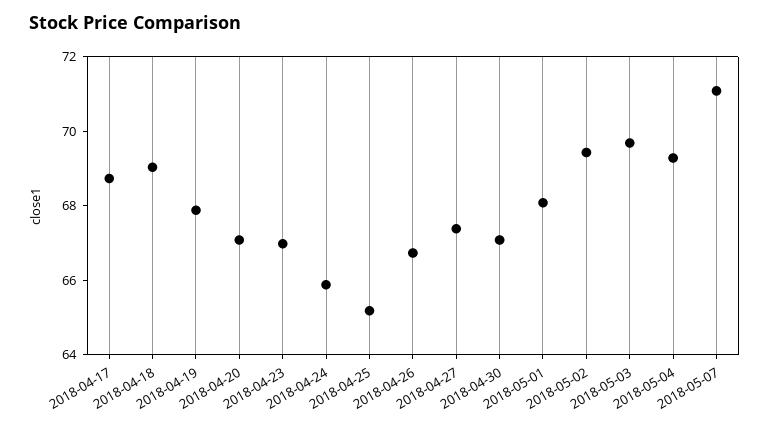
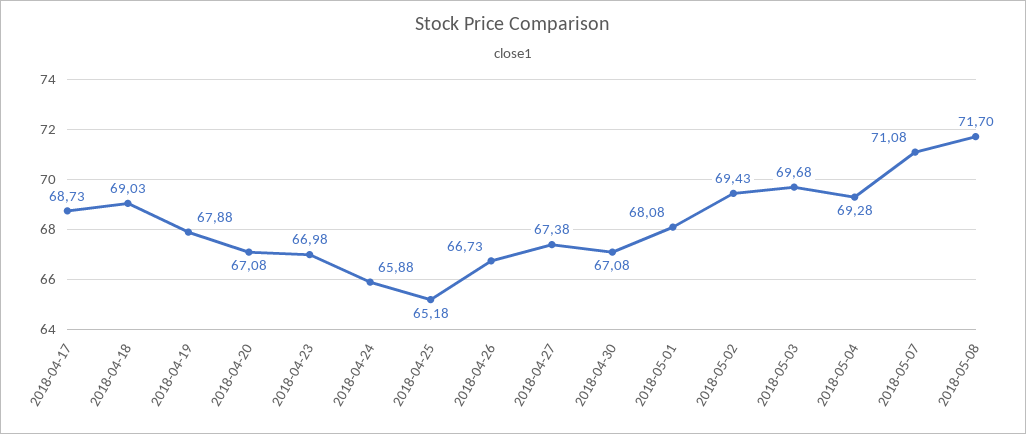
2018-05-08: none -> 71.7

